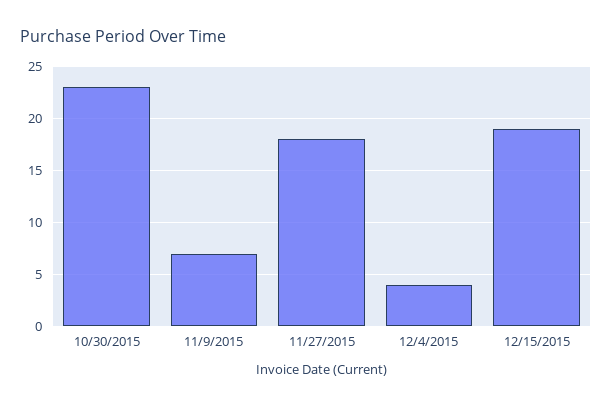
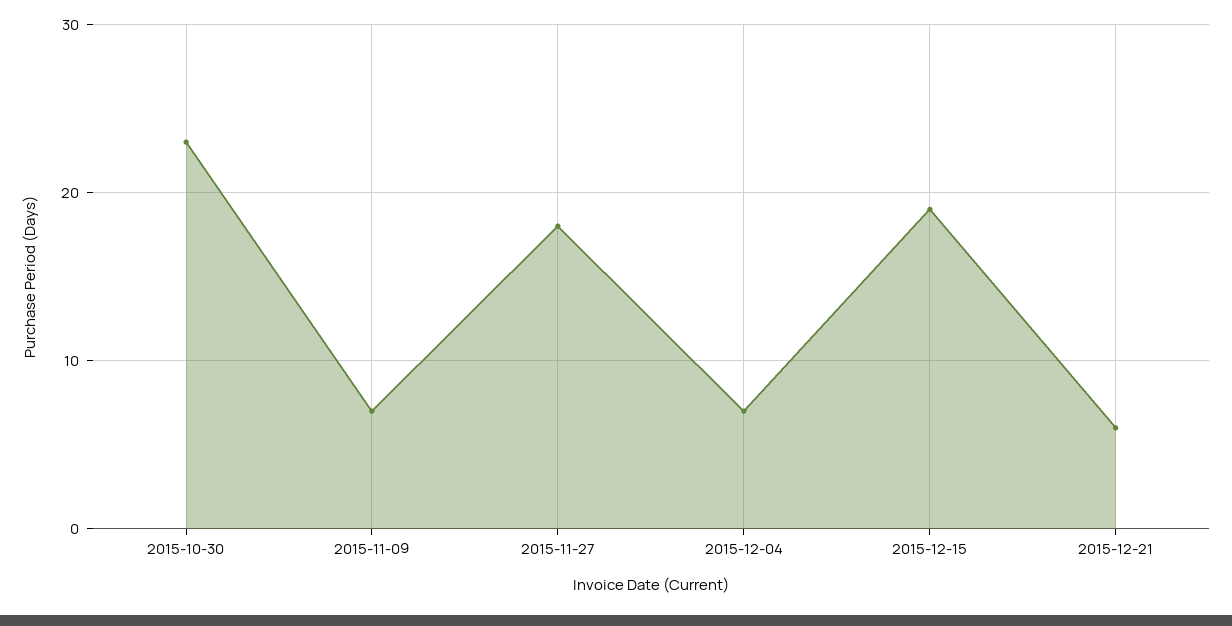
12/4/2015: 4 -> 7
2015-12-21: none -> 6

